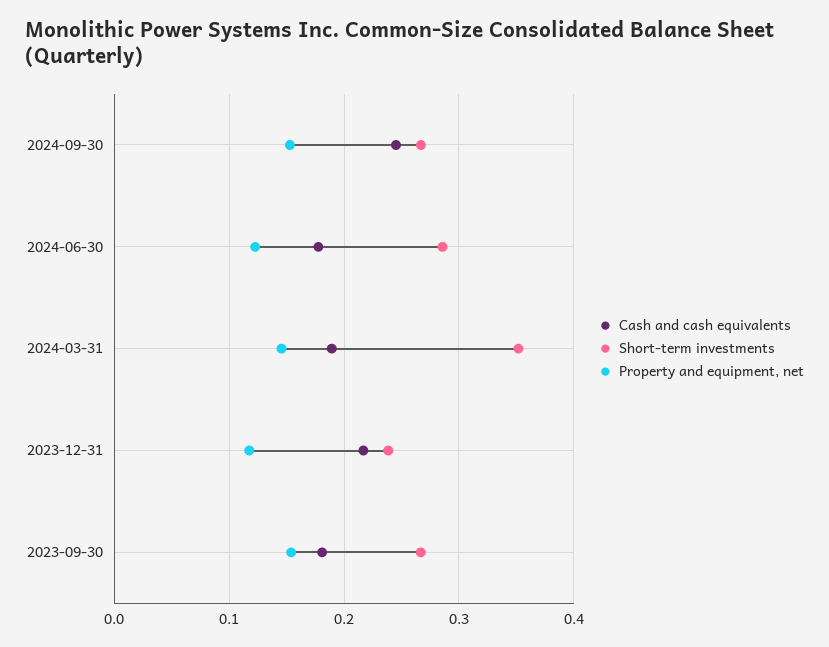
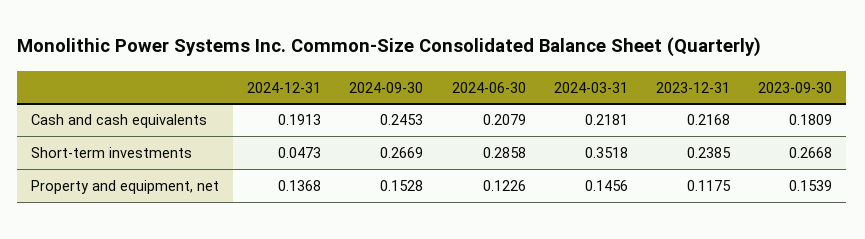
Cash and cash equivalents, 2024-06-30: 0.18 -> 0.2079
Cash and cash equivalents, 2024-03-31: 0.19 -> 0.2181
Cash and cash equivalents, 2024-12-31: none -> 0.1913
Short-term investments, 2024-12-31: none -> 0.0473
Property and equipment, net, 2024-12-31: none -> 0.1368

